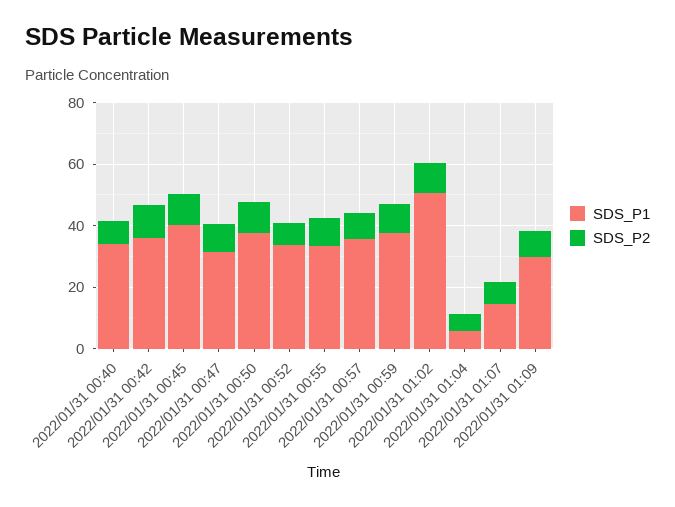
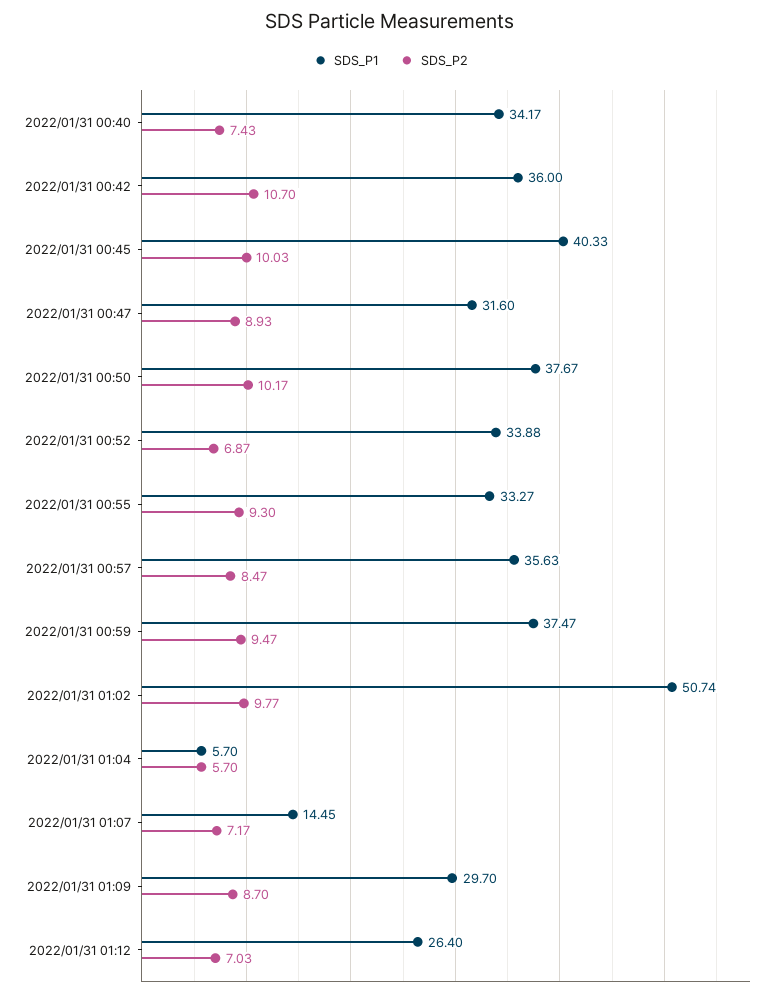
SDS_P1, 2022/01/31 01:12: none -> 26.4
SDS_P2, 2022/01/31 01:12: none -> 7.03

